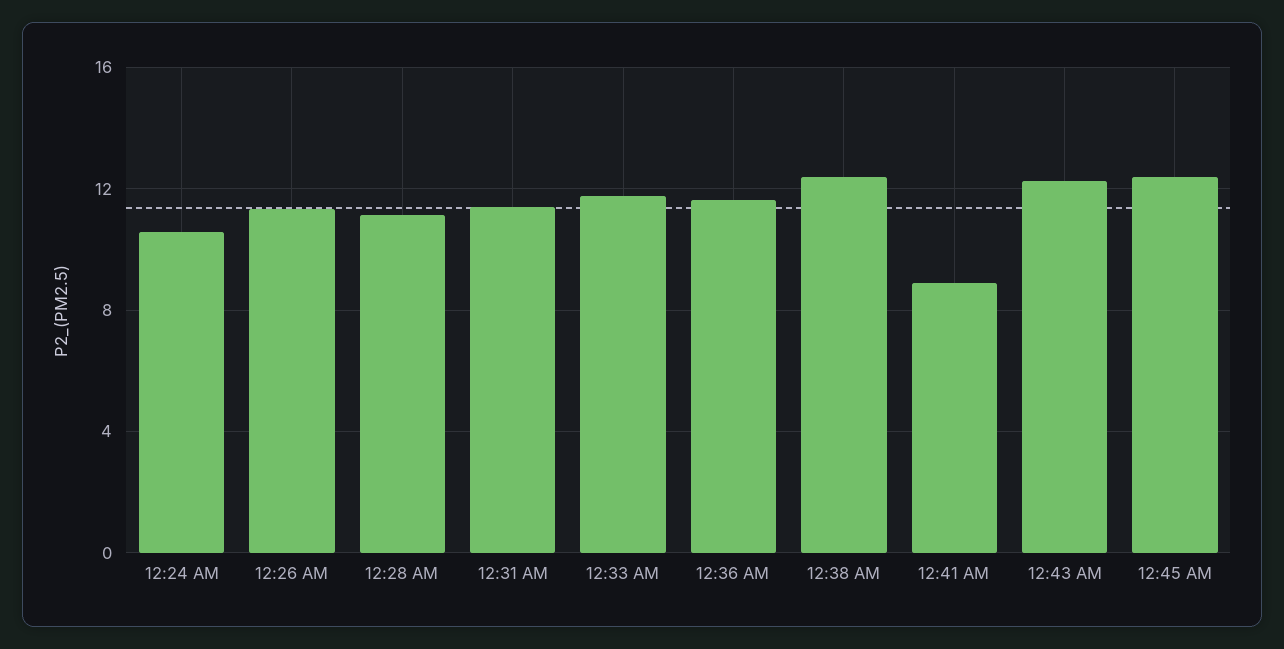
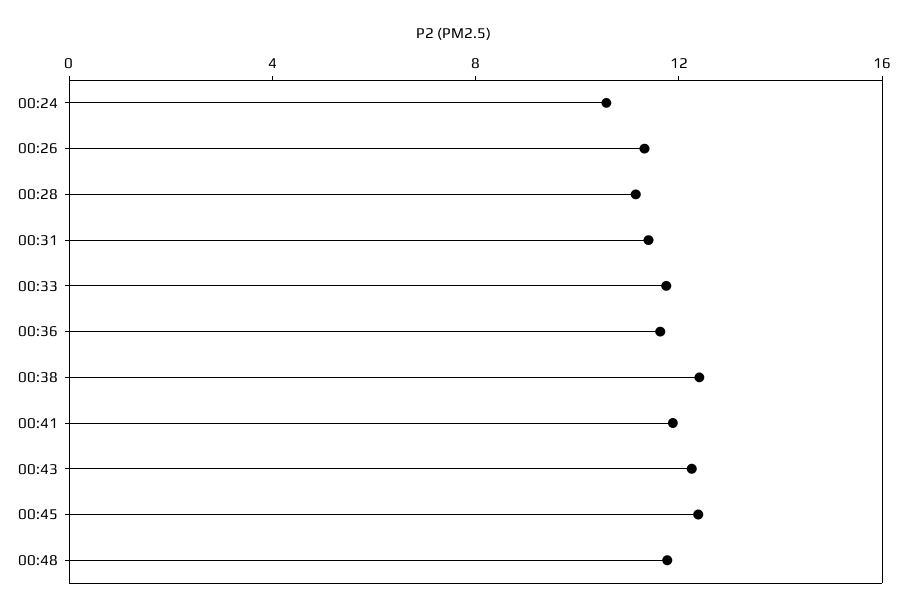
12:41 AM: 9 -> 12
00:48: none -> 12

